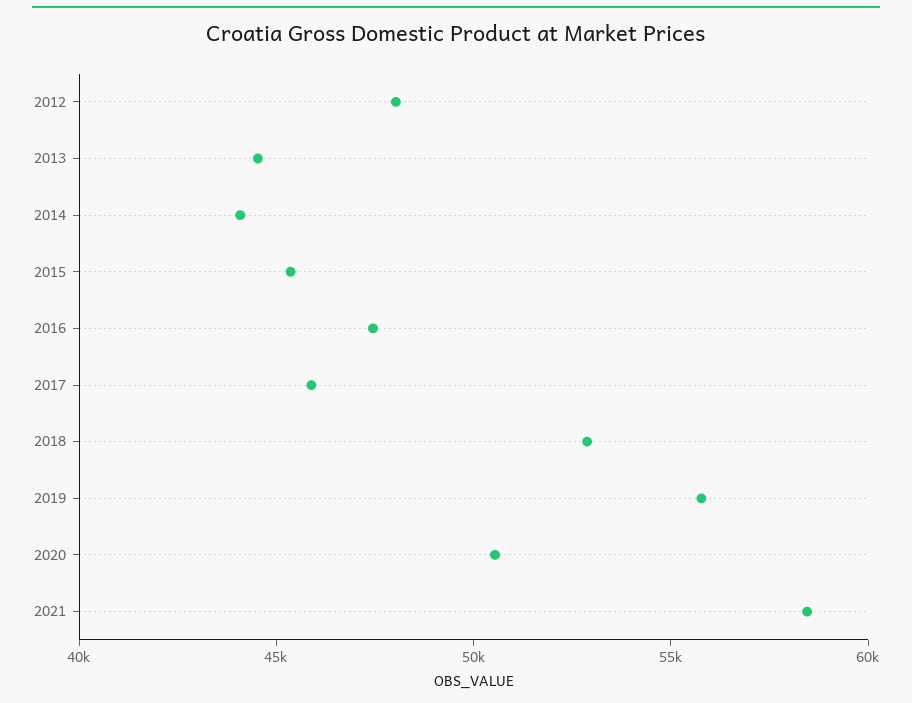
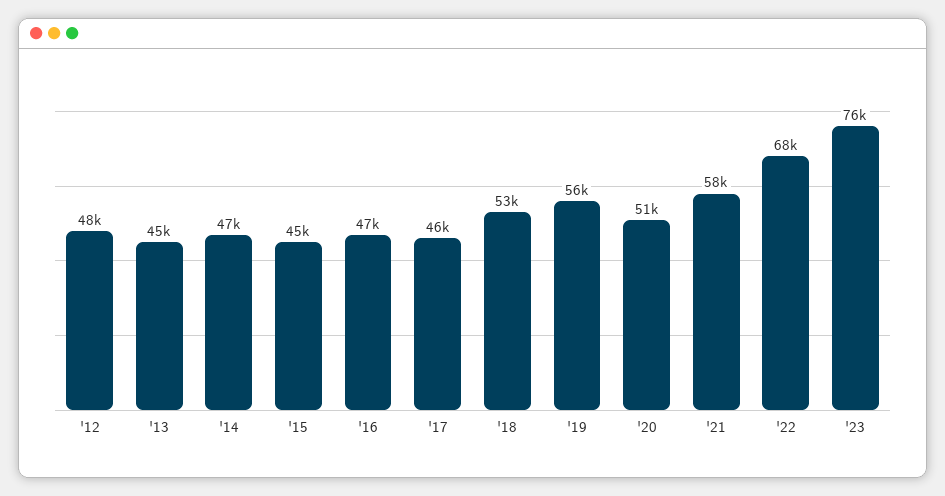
2014: 44000 -> 47000
'22: none -> 68000
'23: none -> 76000

